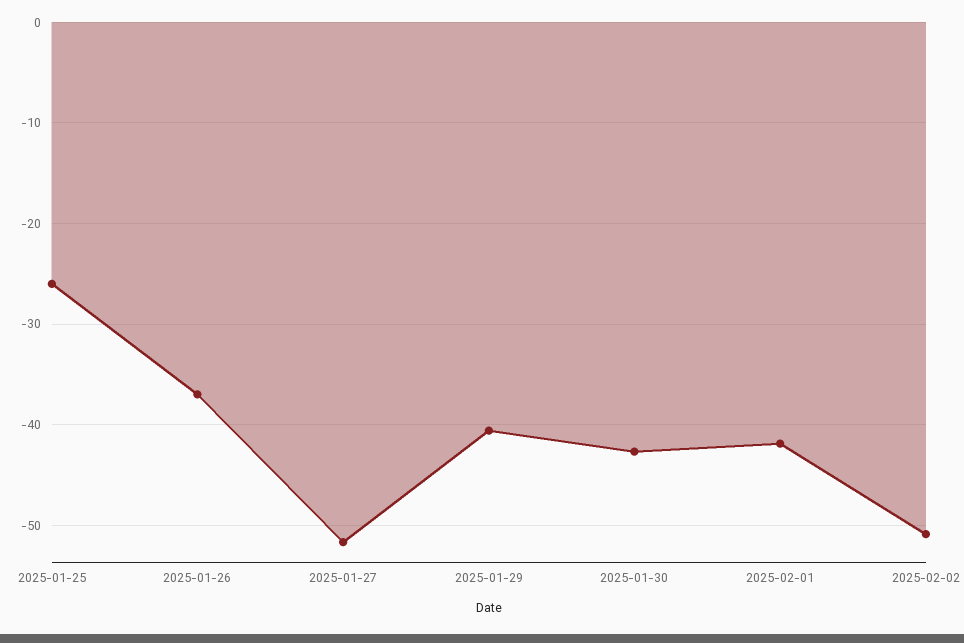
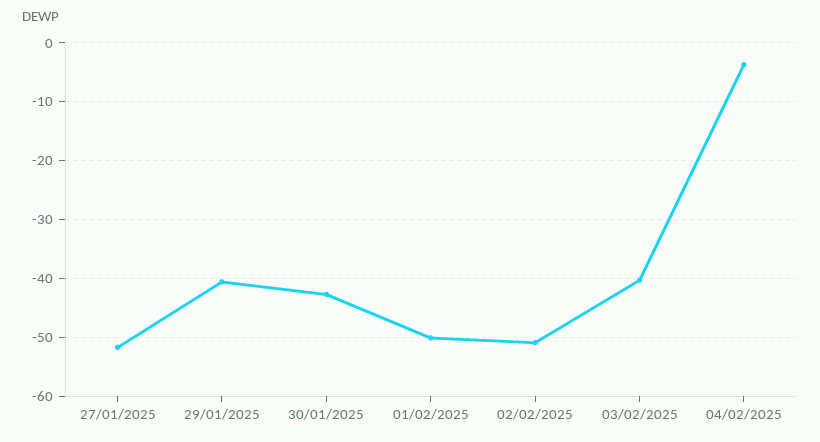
2025-01-25: -26 -> none
2025-01-26: -37 -> none
2025-02-01: -42 -> -50
03/02/2025: none -> -40
04/02/2025: none -> -4

